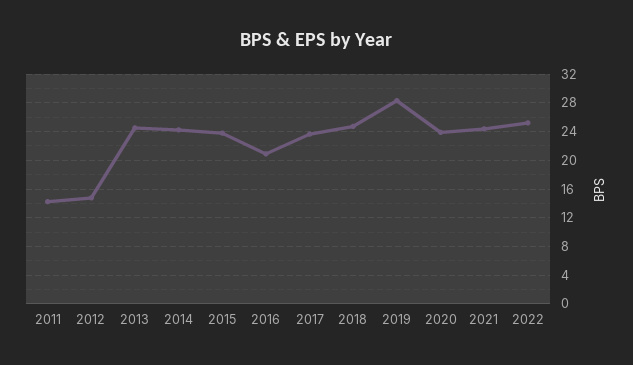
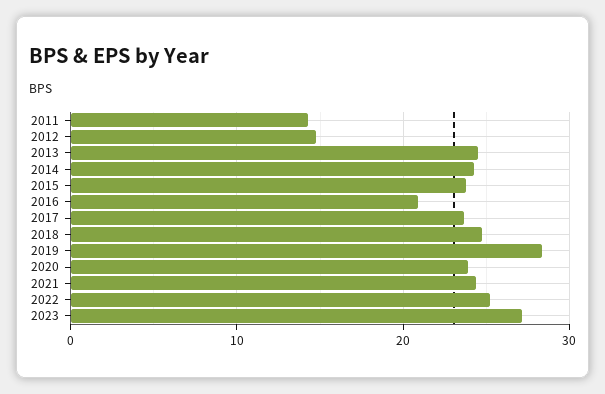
2023: none -> 27

